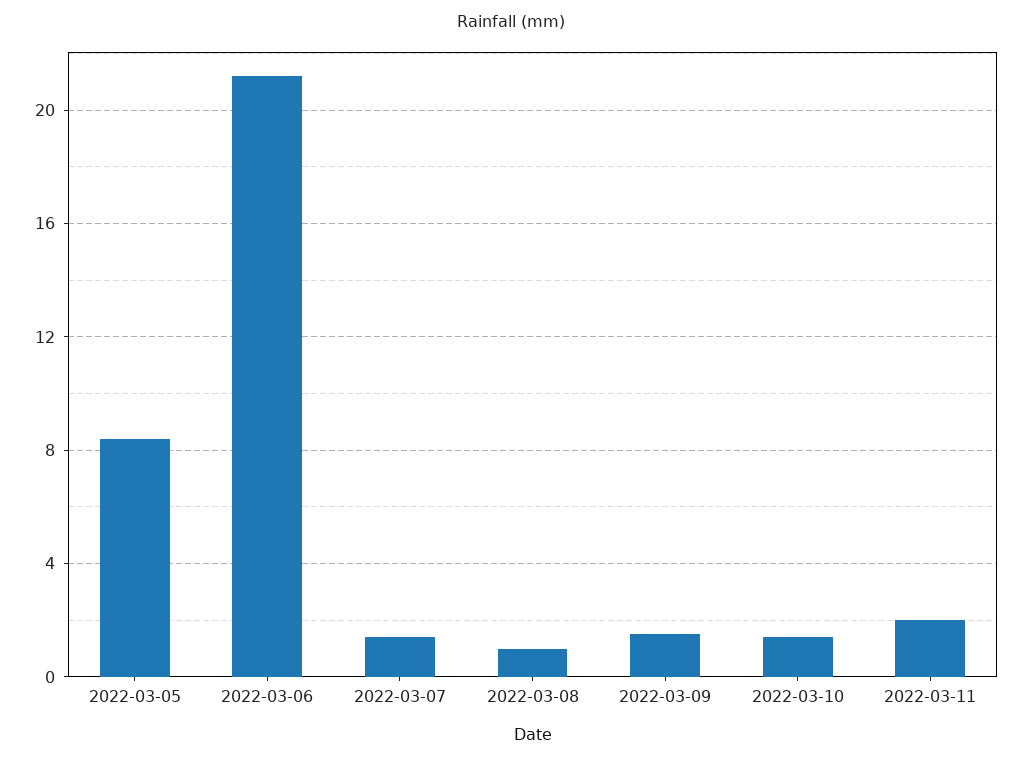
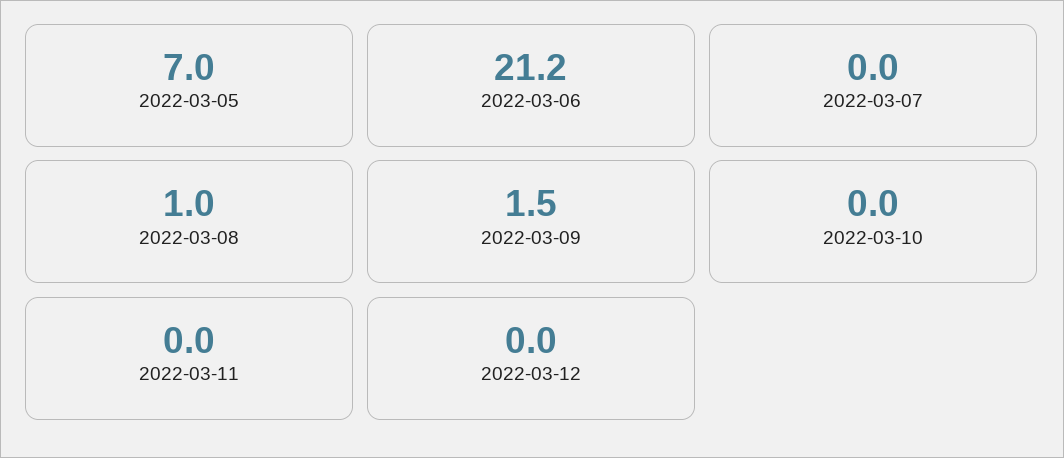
2022-03-05: 8.5 -> 7
2022-03-07: 1.5 -> 0
2022-03-10: 1.5 -> 0
2022-03-11: 2 -> 0
2022-03-12: none -> 0

